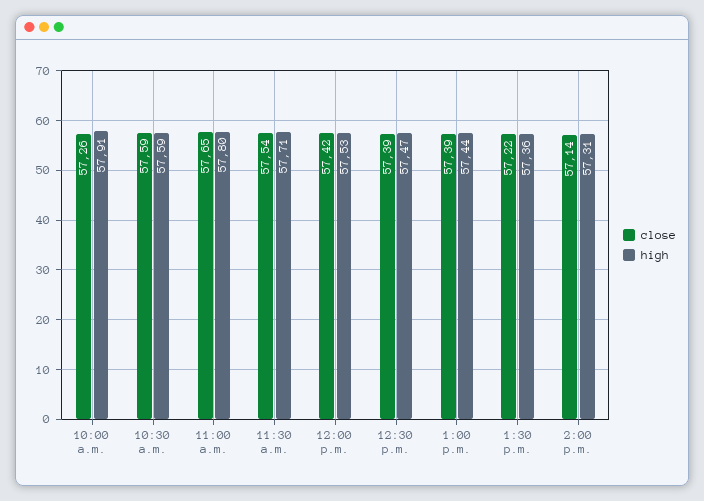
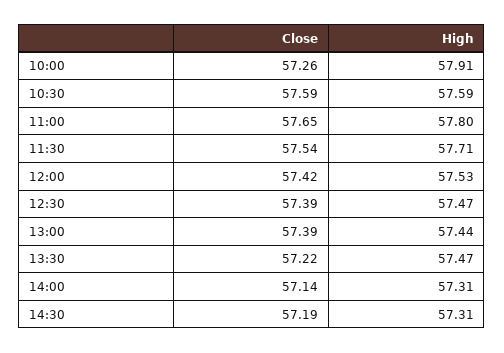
high, 1:30 p.m.: 57.36 -> 57.47
close, 14:30: none -> 57.19
high, 14:30: none -> 57.31

